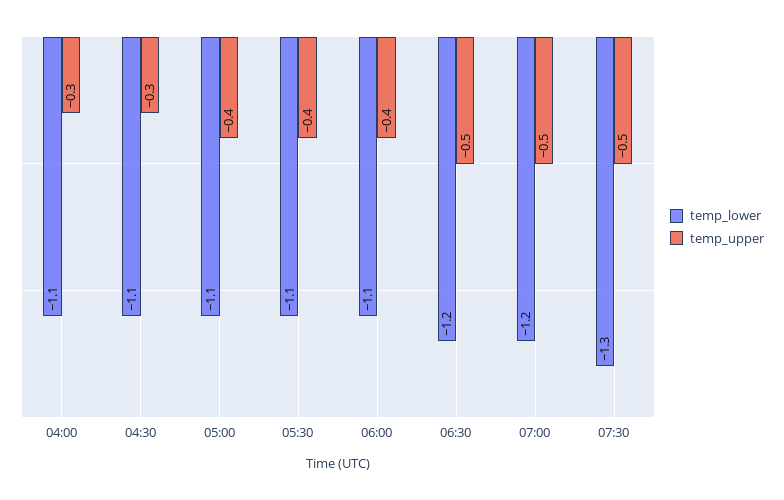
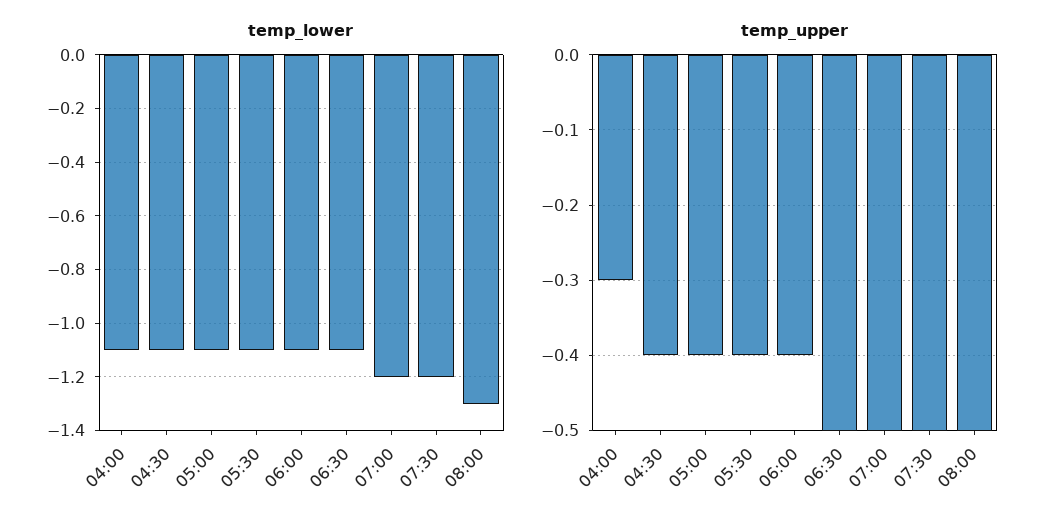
temp_upper, 04:30: -0.3 -> -0.4
temp_lower, 06:30: -1.2 -> -1.1
temp_lower, 07:30: -1.3 -> -1.2
temp_lower, 08:00: none -> -1.3
temp_upper, 08:00: none -> -0.5

